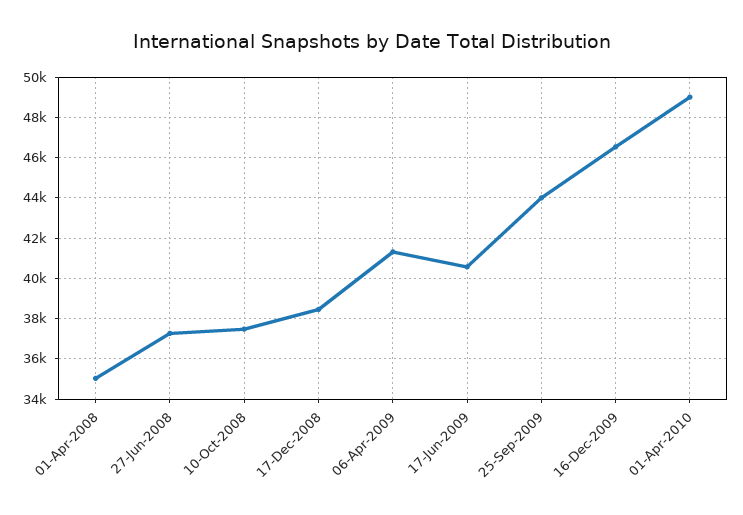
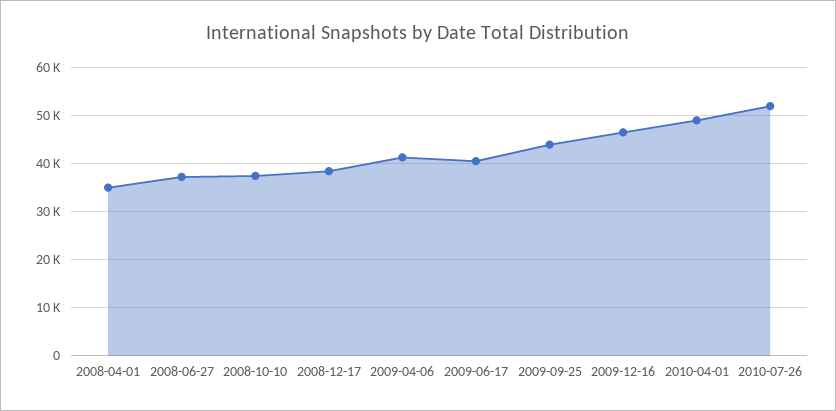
2010-07-26: none -> 52000

